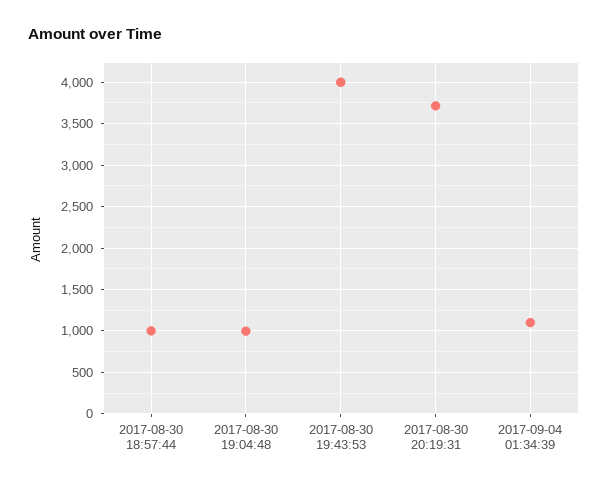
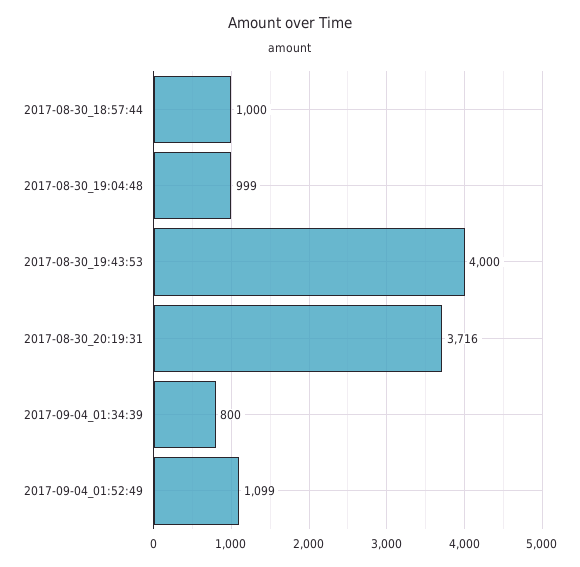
2017-09-04 01:34:39: 1100 -> 800
2017-09-04_01:52:49: none -> 1099

